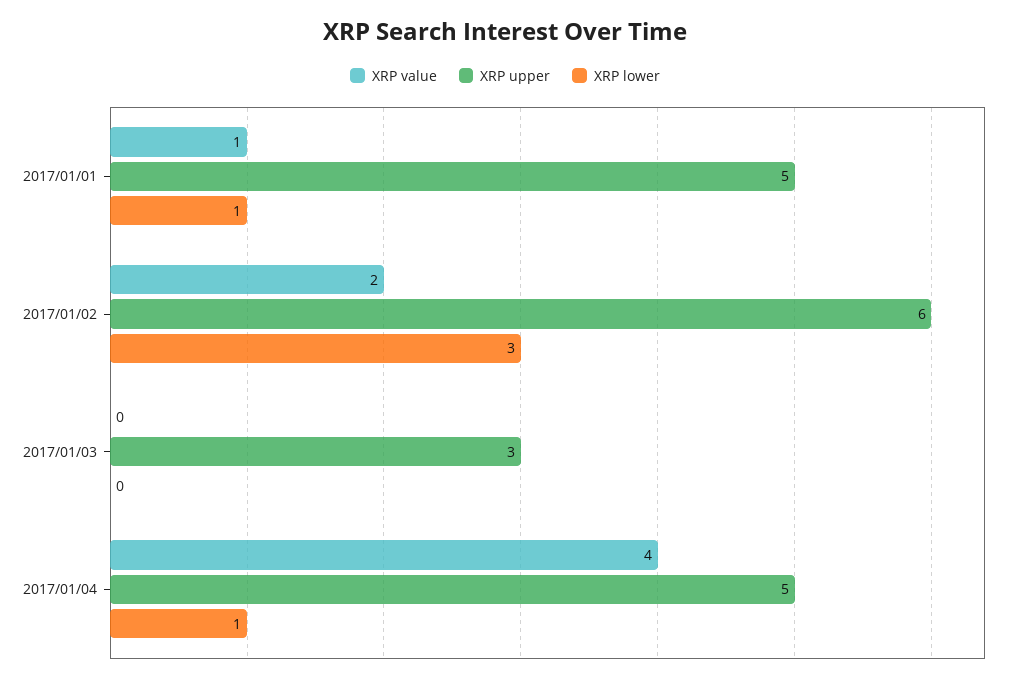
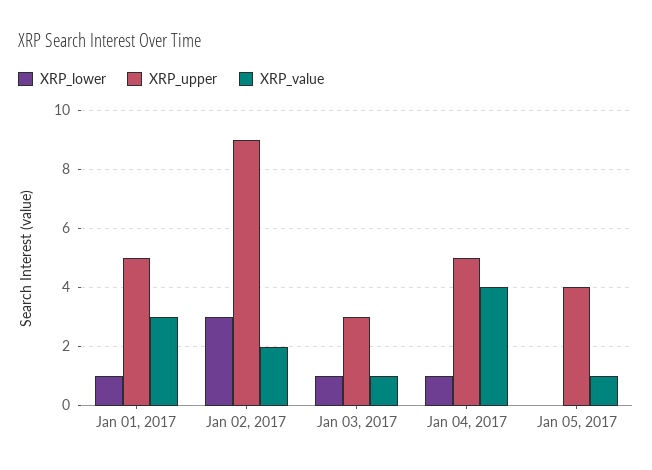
XRP value, 2017/01/01: 1 -> 3
XRP upper, 2017/01/02: 6 -> 9
XRP value, 2017/01/03: 0 -> 1
XRP lower, 2017/01/03: 0 -> 1
XRP lower, Jan 05, 2017: none -> 0
XRP upper, Jan 05, 2017: none -> 4
XRP value, Jan 05, 2017: none -> 1

